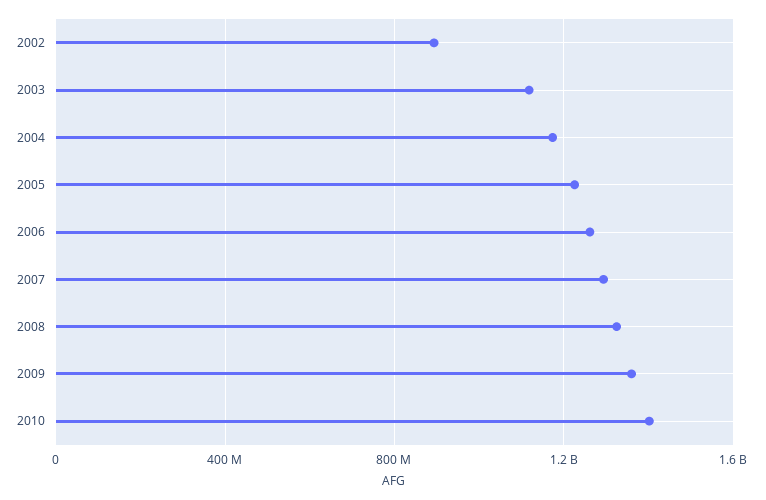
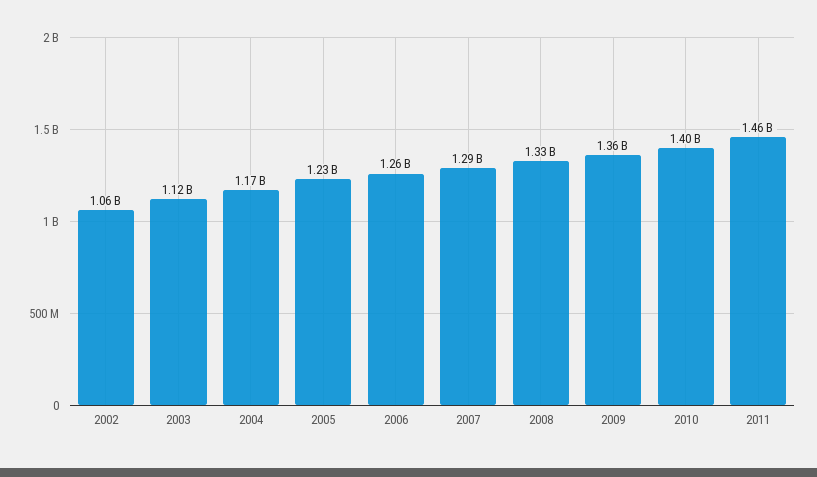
2002: 900000000 -> 1060000000
2011: none -> 1460000000

